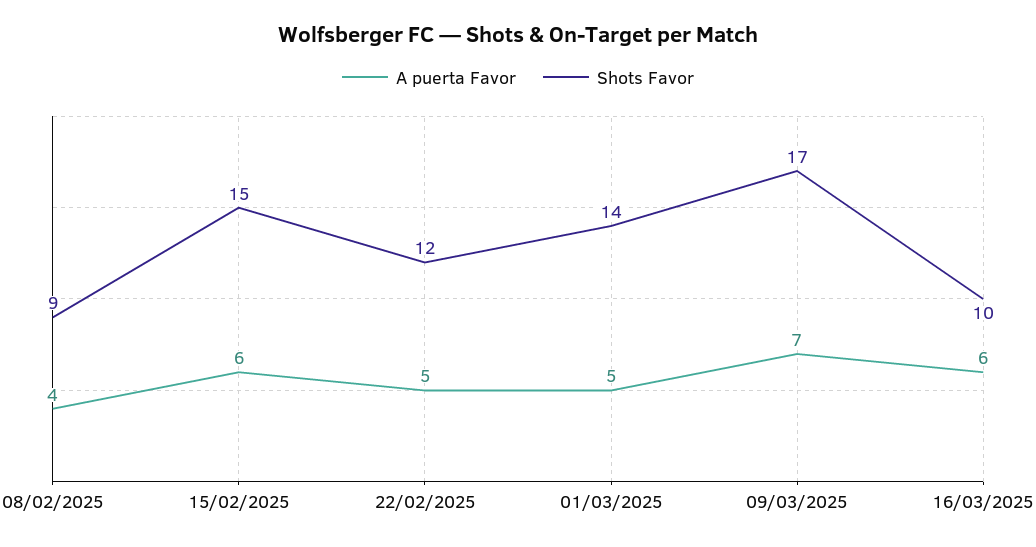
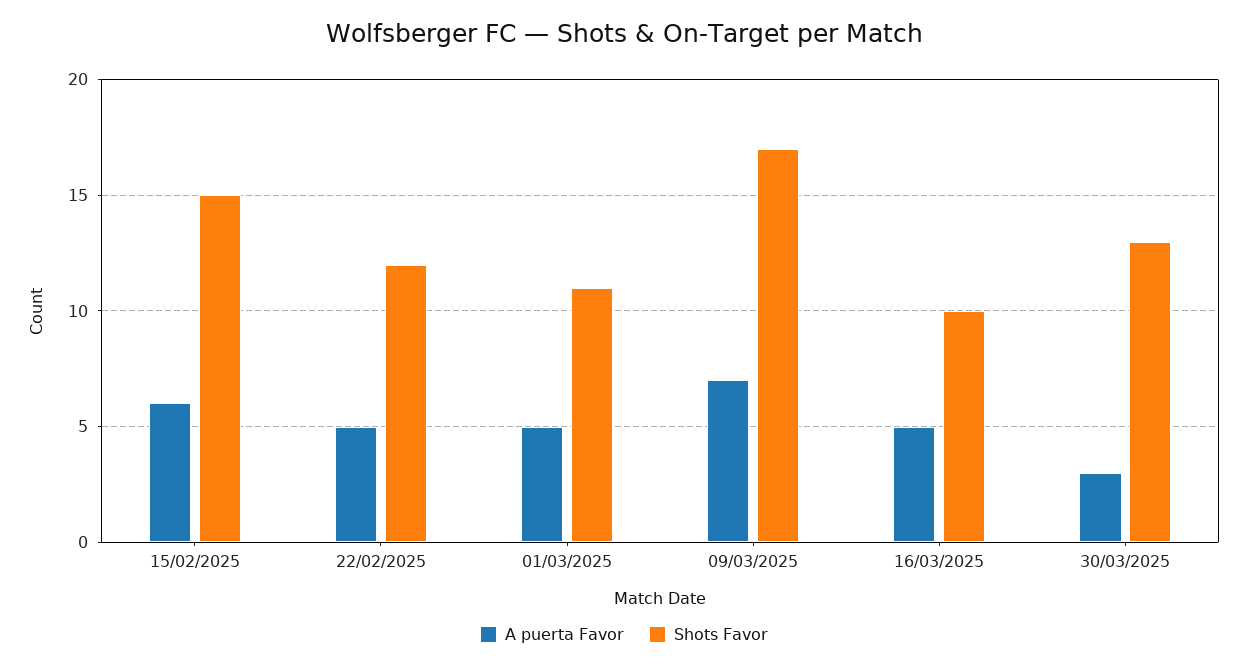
A puerta Favor, 08/02/2025: 4 -> none
Shots Favor, 08/02/2025: 9 -> none
Shots Favor, 01/03/2025: 14 -> 11
A puerta Favor, 16/03/2025: 6 -> 5
A puerta Favor, 30/03/2025: none -> 3
Shots Favor, 30/03/2025: none -> 13

